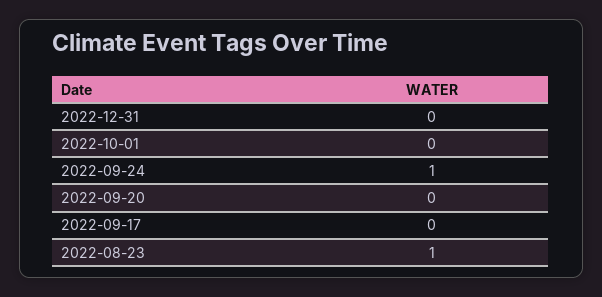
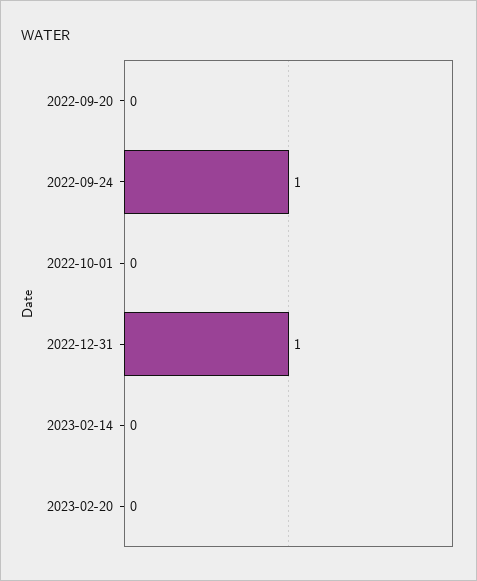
2022-12-31: 0 -> 1
2022-09-17: 0 -> none
2022-08-23: 1 -> none
2023-02-14: none -> 0
2023-02-20: none -> 0

